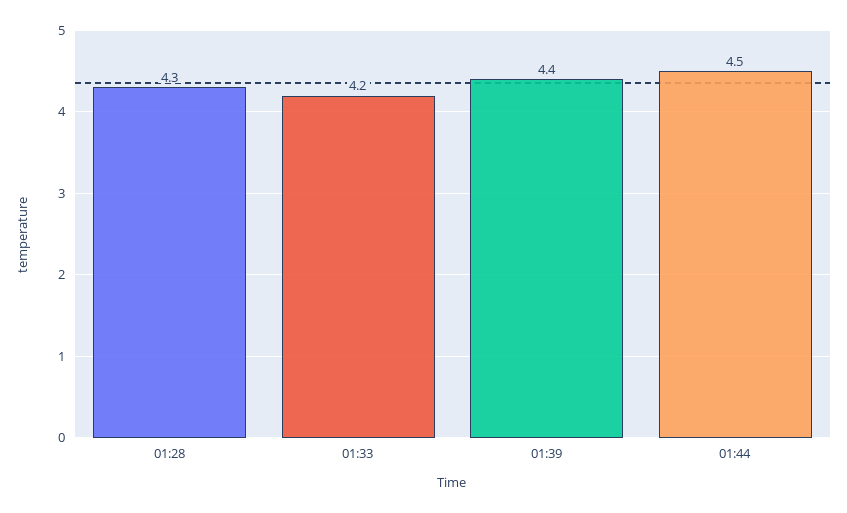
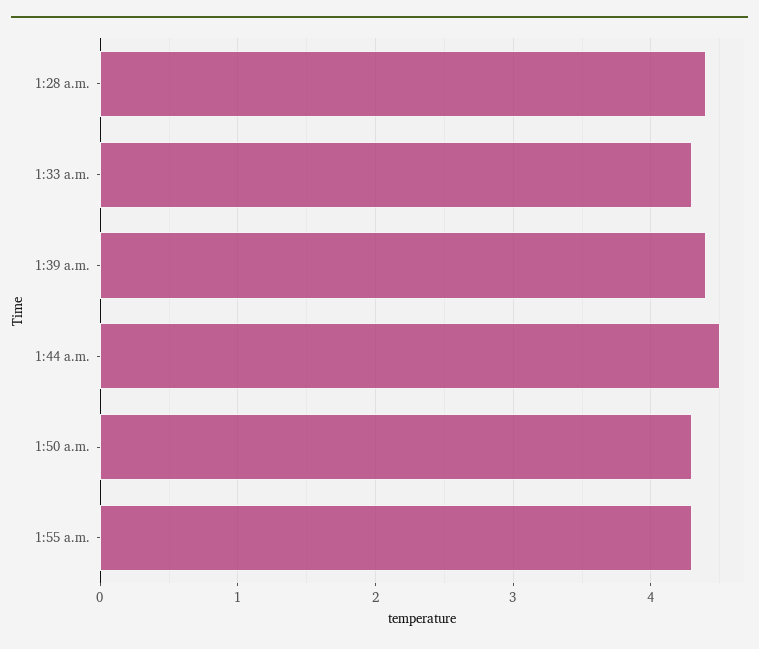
01:28: 4.3 -> 4.4
01:33: 4.2 -> 4.3
1:50 a.m.: none -> 4.3
1:55 a.m.: none -> 4.3

